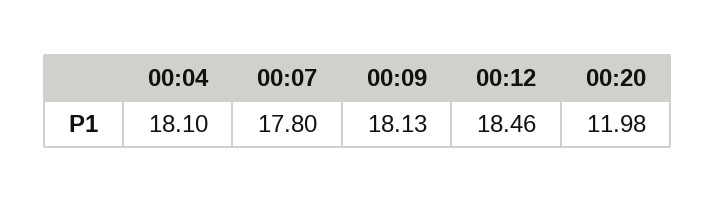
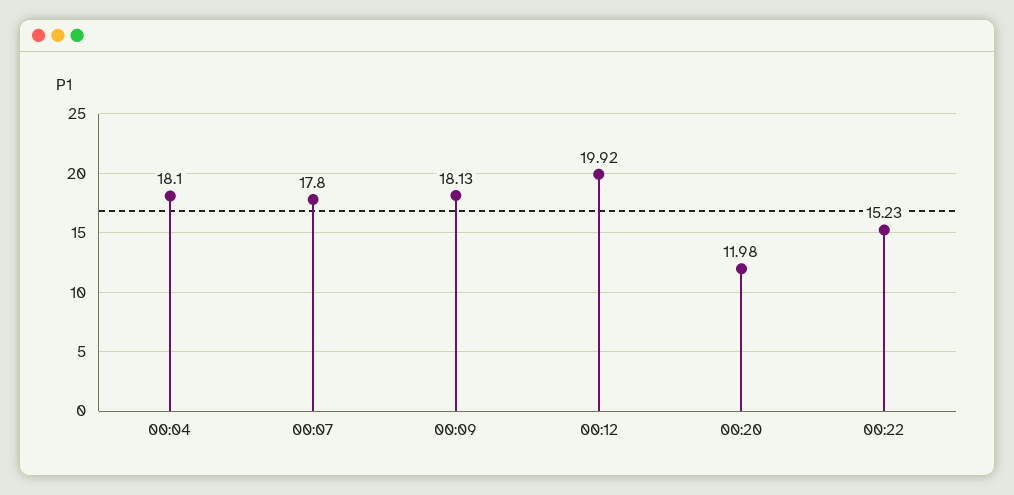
00:12: 18.46 -> 19.92
00:22: none -> 15.23

